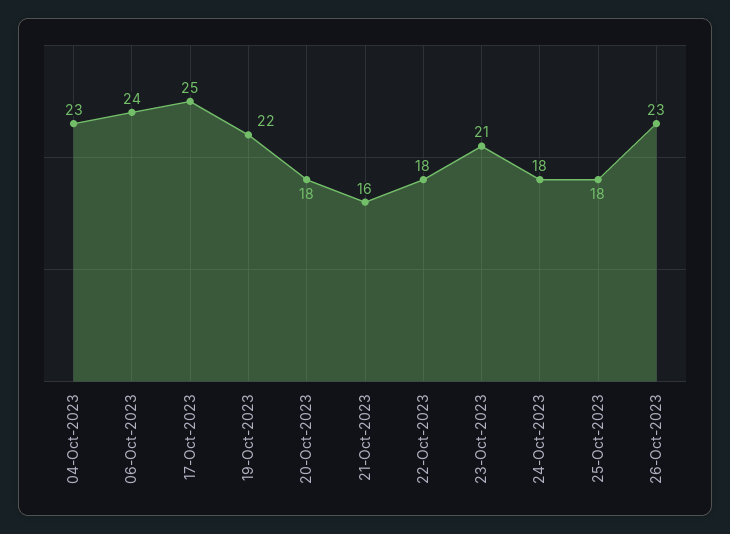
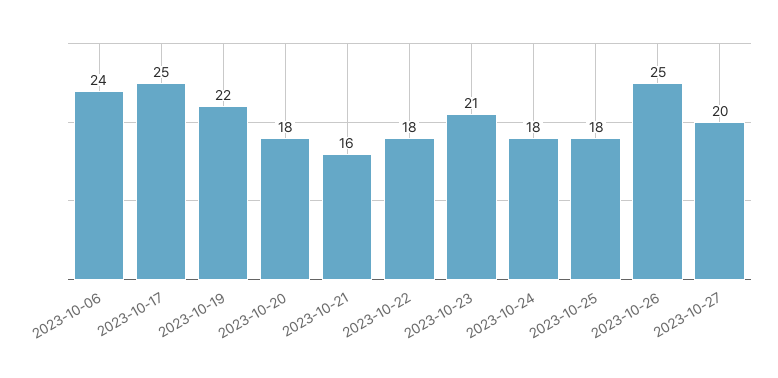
04-Oct-2023: 23 -> none
26-Oct-2023: 23 -> 25
2023-10-27: none -> 20

